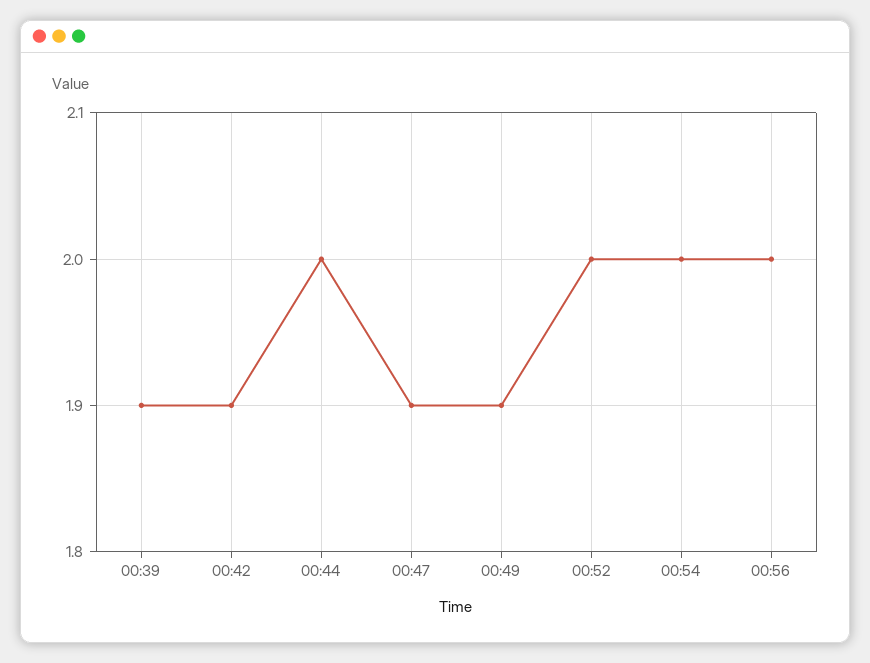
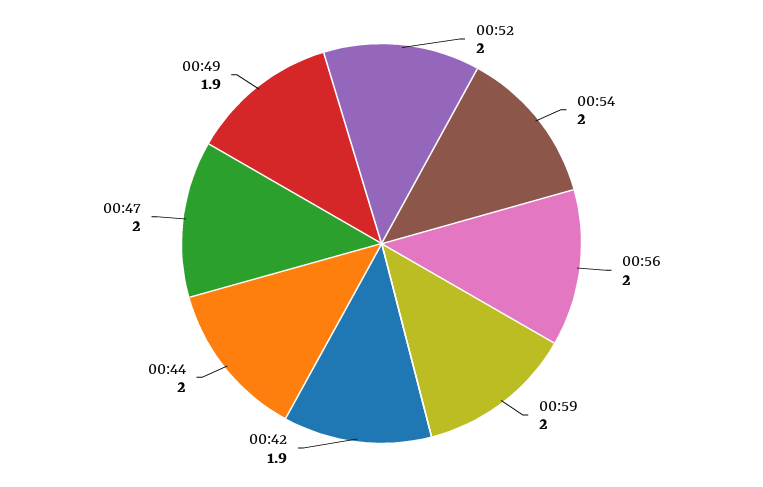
00:39: 1.9 -> none
00:47: 1.9 -> 2
00:59: none -> 2

